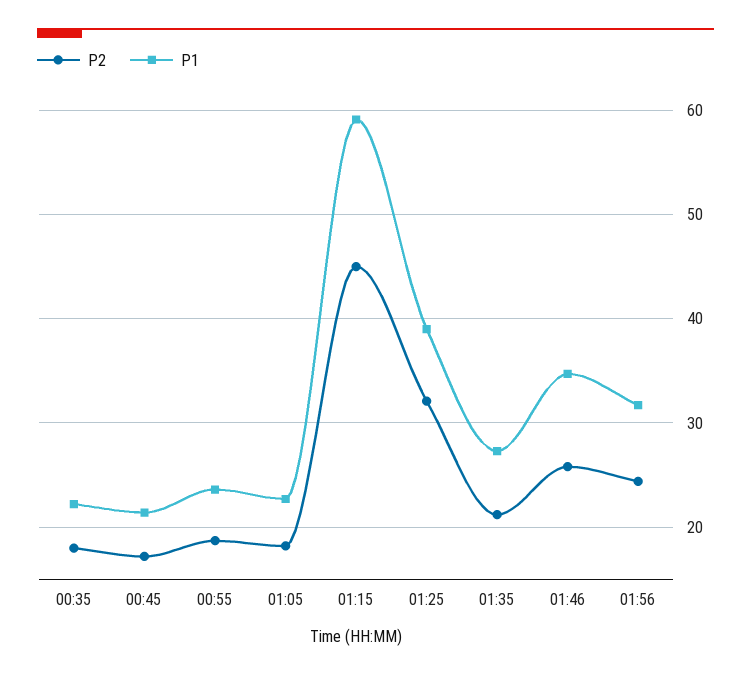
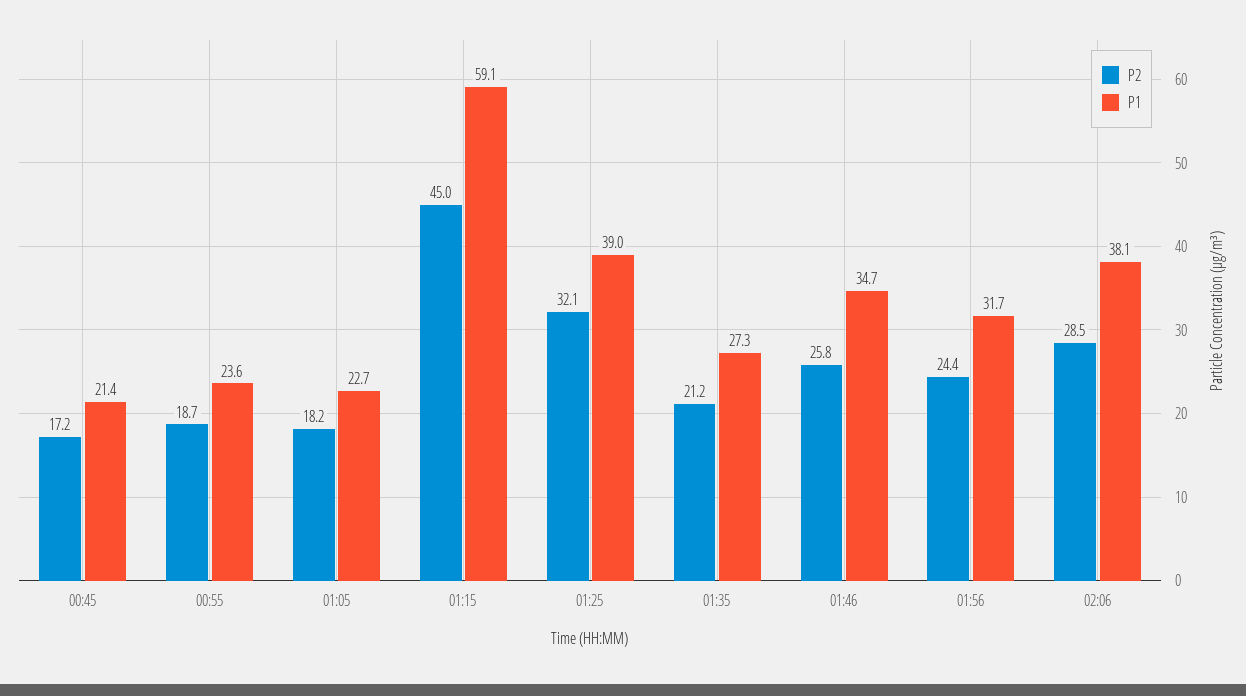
P2, 00:35: 18 -> none
P1, 00:35: 22 -> none
P2, 02:06: none -> 28.5
P1, 02:06: none -> 38.1

